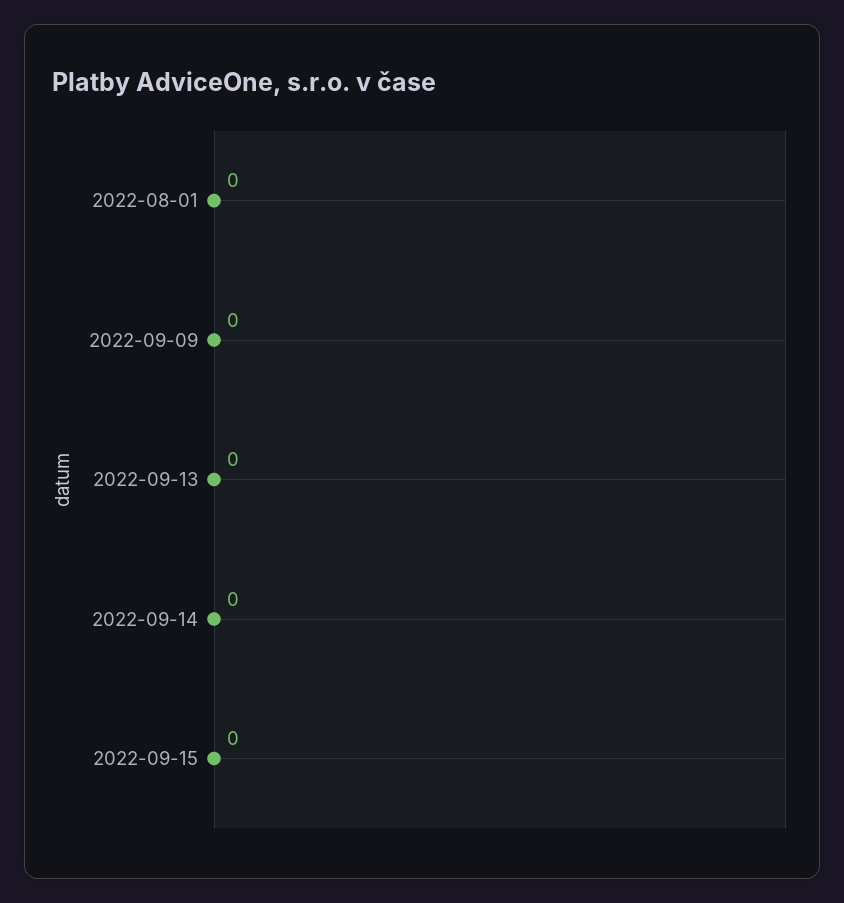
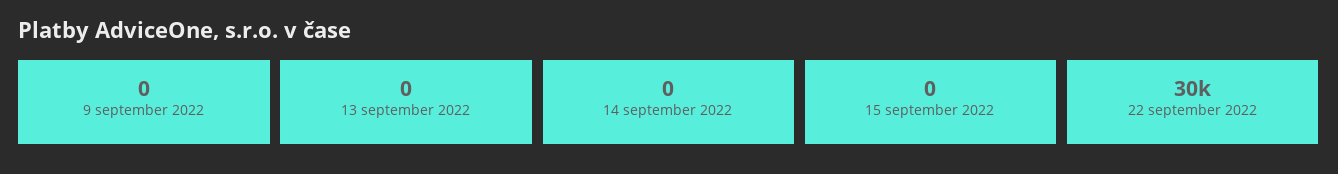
2022-08-01: 0 -> none
22 september 2022: none -> 30000

